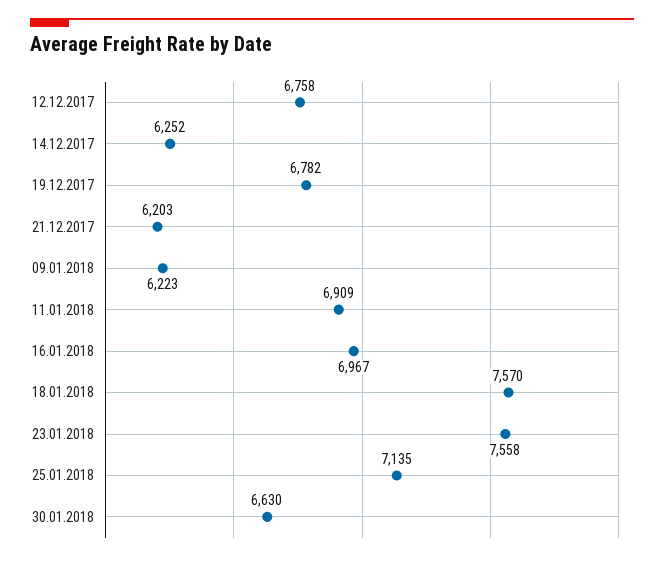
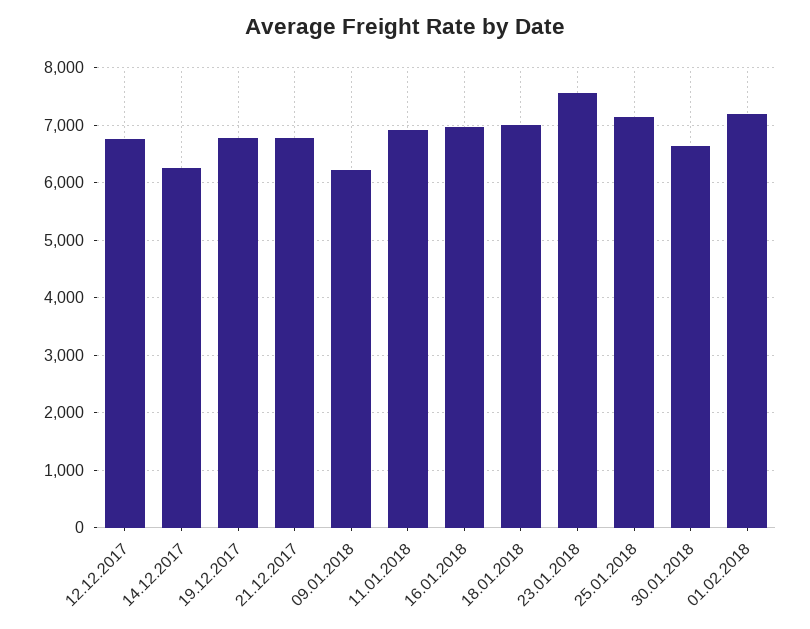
21.12.2017: 6203 -> 6800
18.01.2018: 7570 -> 7000
01.02.2018: none -> 7200

